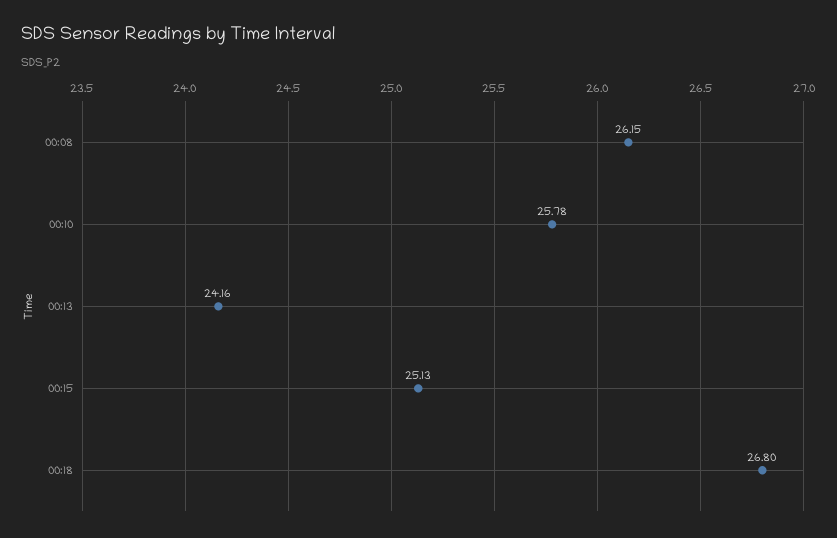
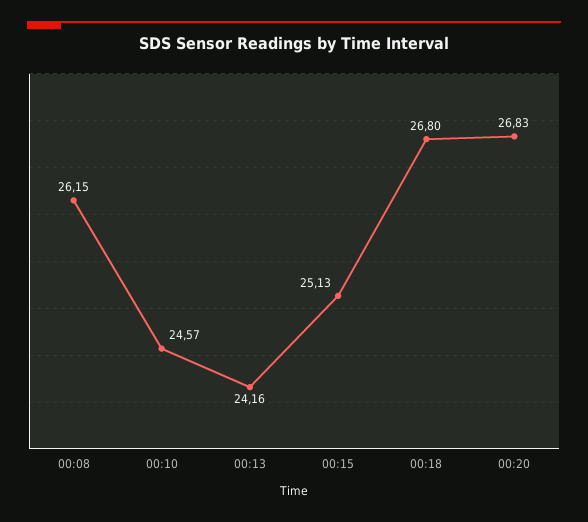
00:10: 25.78 -> 24.57
00:20: none -> 26.83

